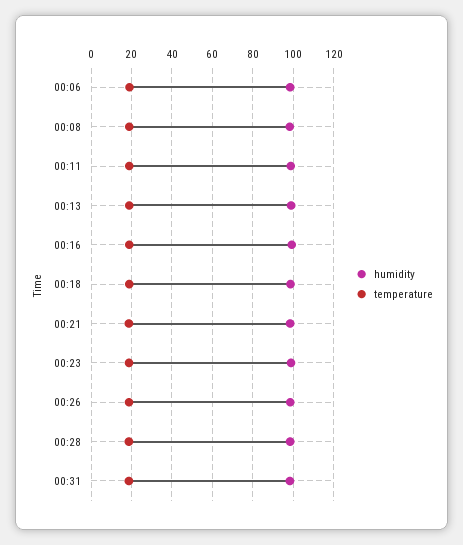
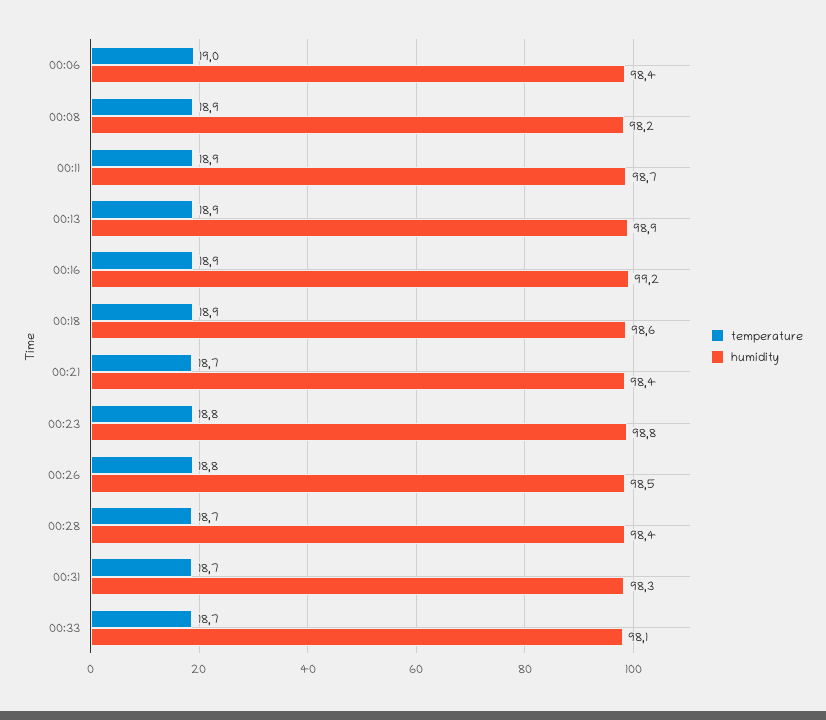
temperature, 00:33: none -> 18.7
humidity, 00:33: none -> 98.1

